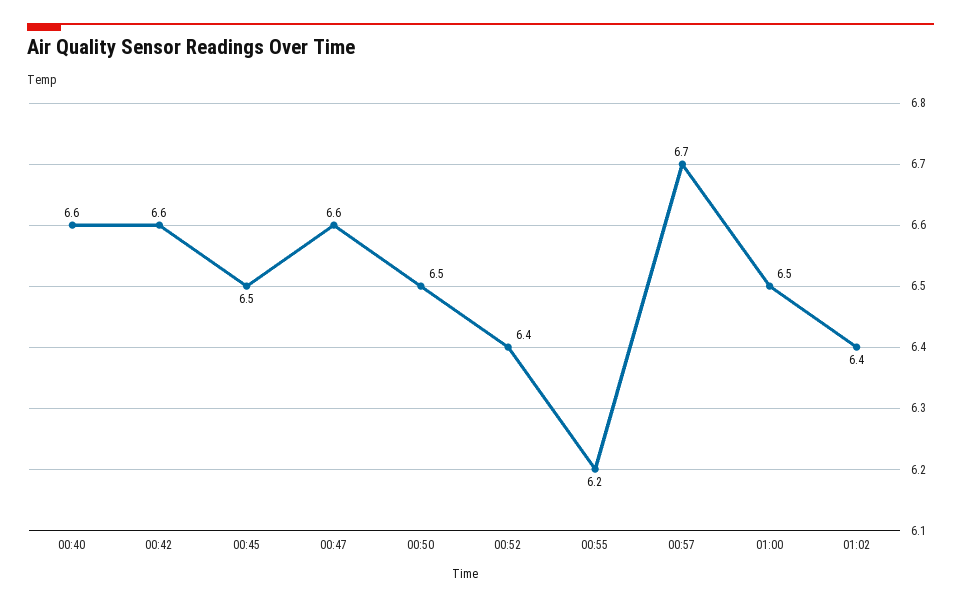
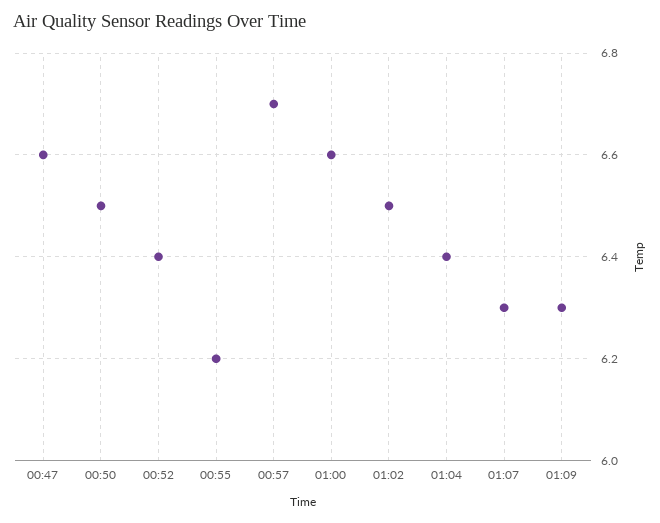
00:40: 6.6 -> none
00:42: 6.6 -> none
00:45: 6.5 -> none
01:00: 6.5 -> 6.6
01:02: 6.4 -> 6.5
01:04: none -> 6.4
01:07: none -> 6.3
01:09: none -> 6.3

